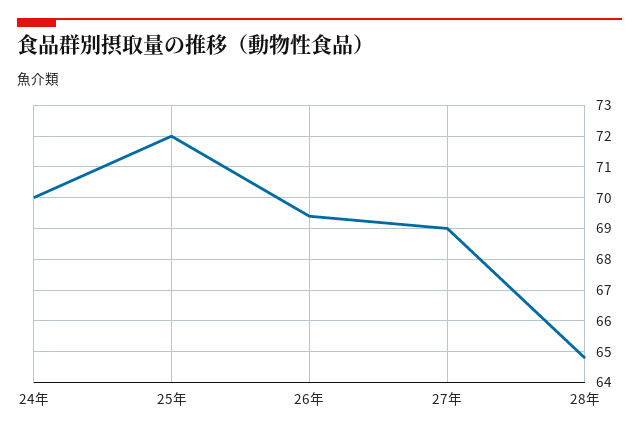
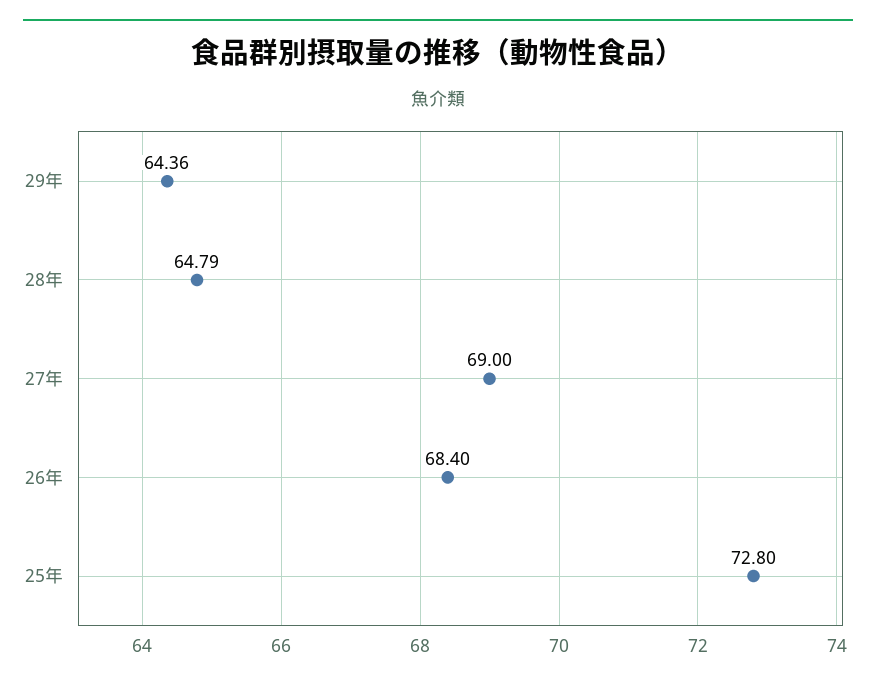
24年: 70 -> none
25年: 72 -> 72.8
26年: 69.4 -> 68.4
29年: none -> 64.36

